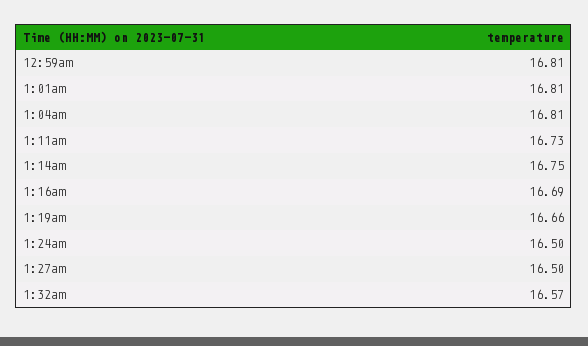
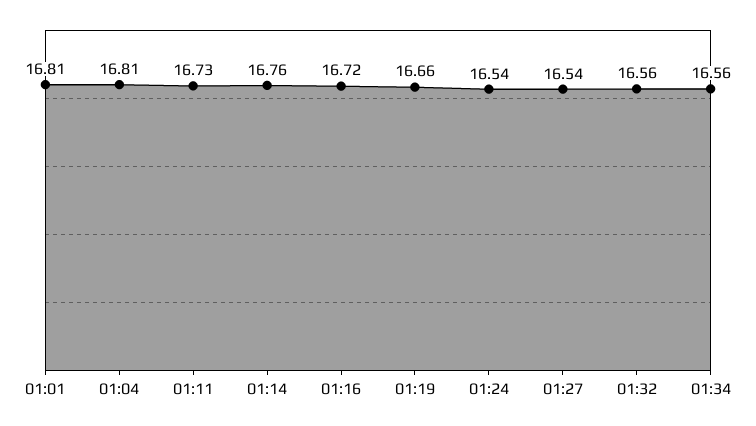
12:59am: 16.81 -> none
1:14am: 16.75 -> 16.76
1:16am: 16.69 -> 16.72
1:24am: 16.5 -> 16.54
1:27am: 16.5 -> 16.54
1:32am: 16.57 -> 16.56
01:34: none -> 16.56

